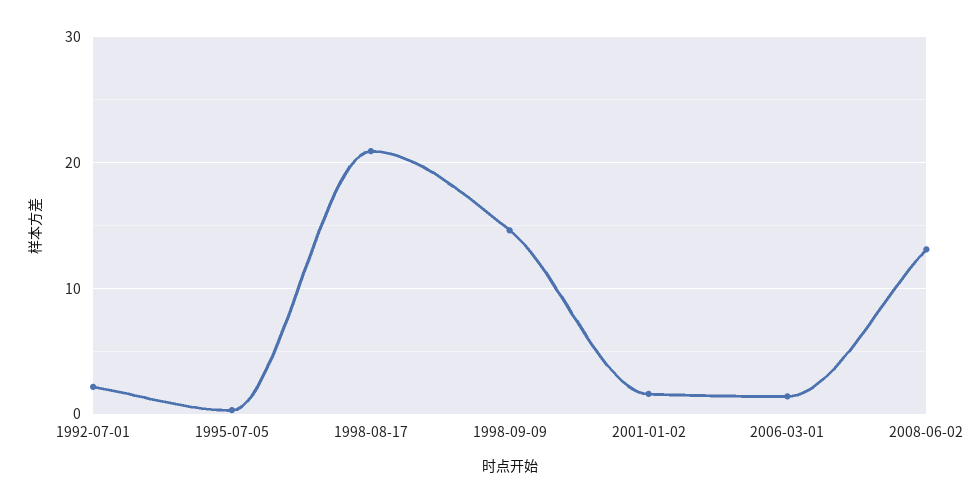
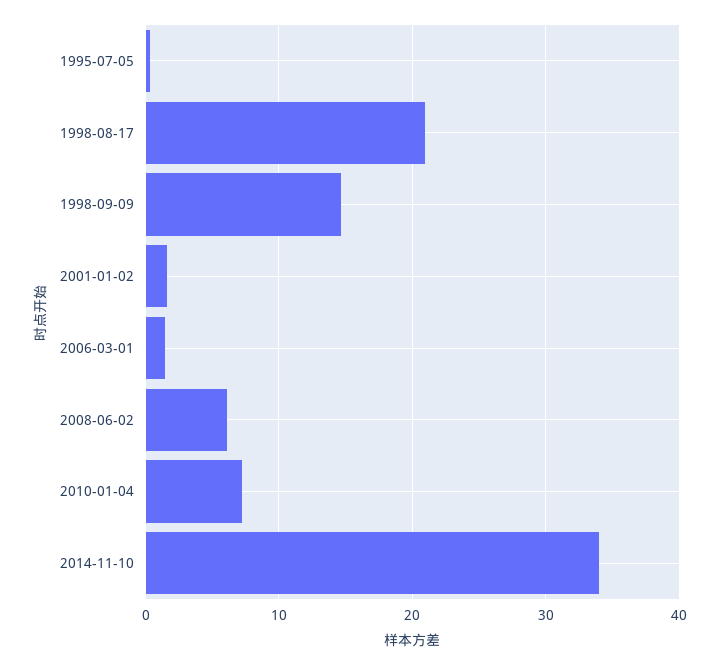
1992-07-01: 2 -> none
2008-06-02: 13 -> 6
2010-01-04: none -> 7
2014-11-10: none -> 34

